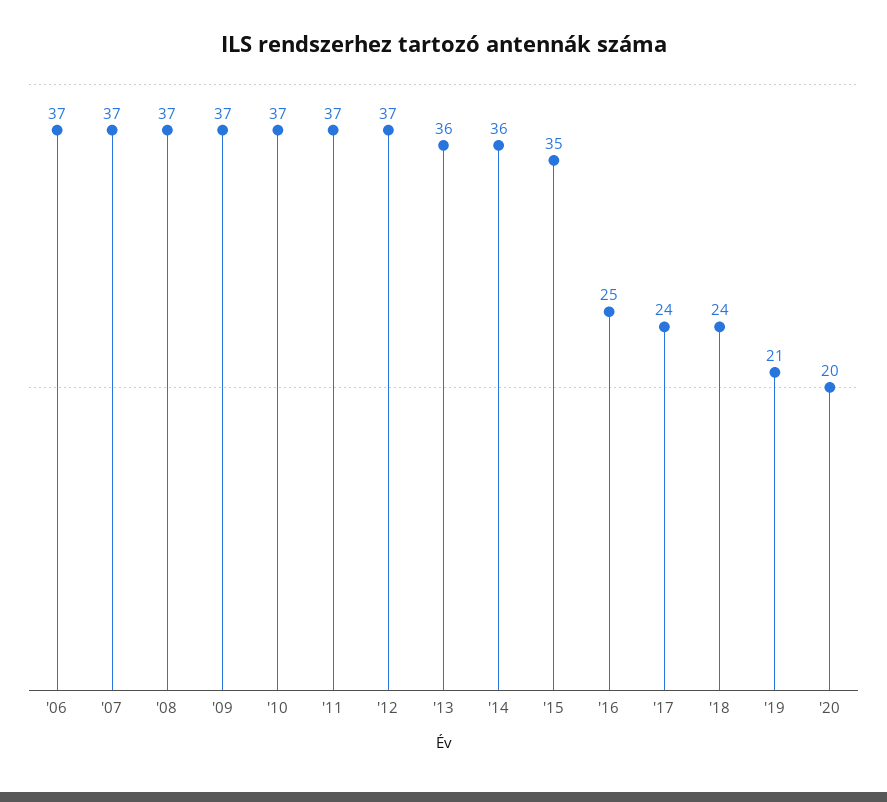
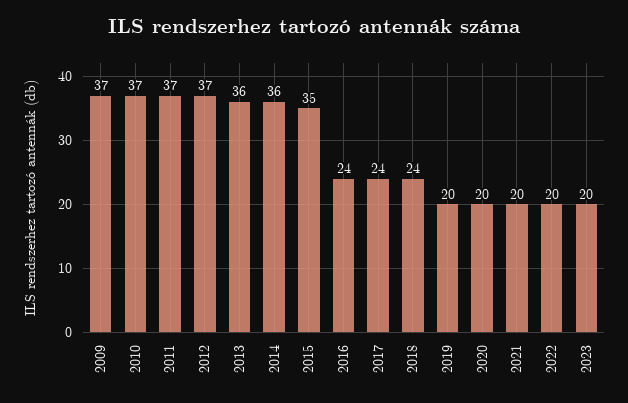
'06: 37 -> none
'07: 37 -> none
'08: 37 -> none
'16: 25 -> 24
'19: 21 -> 20
2021: none -> 20
2022: none -> 20
2023: none -> 20

